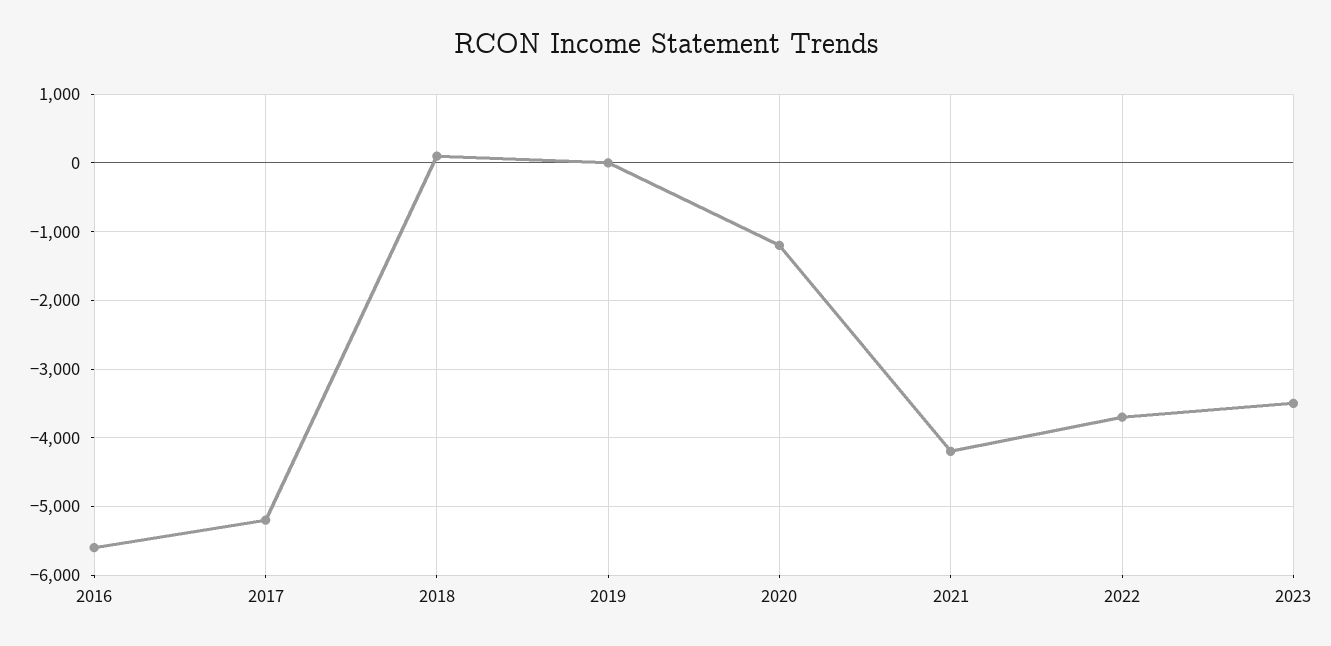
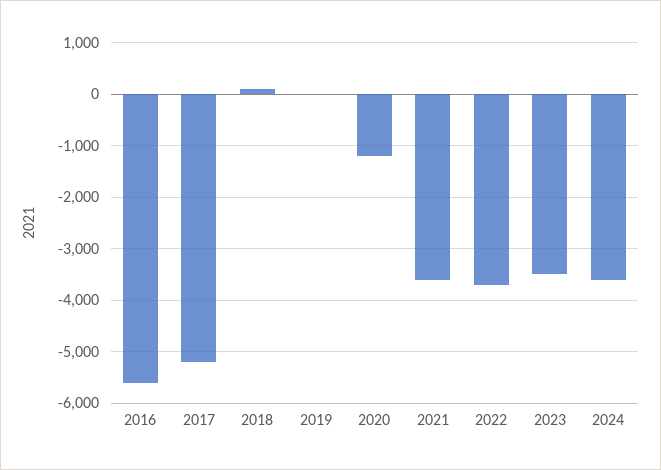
2021: -4200 -> -3600
2024: none -> -3600

